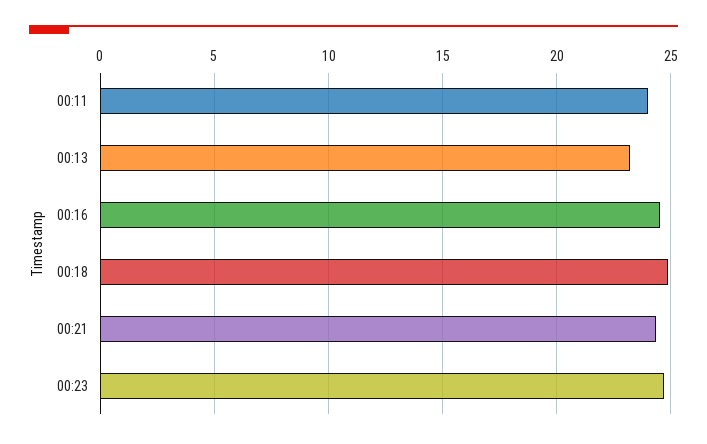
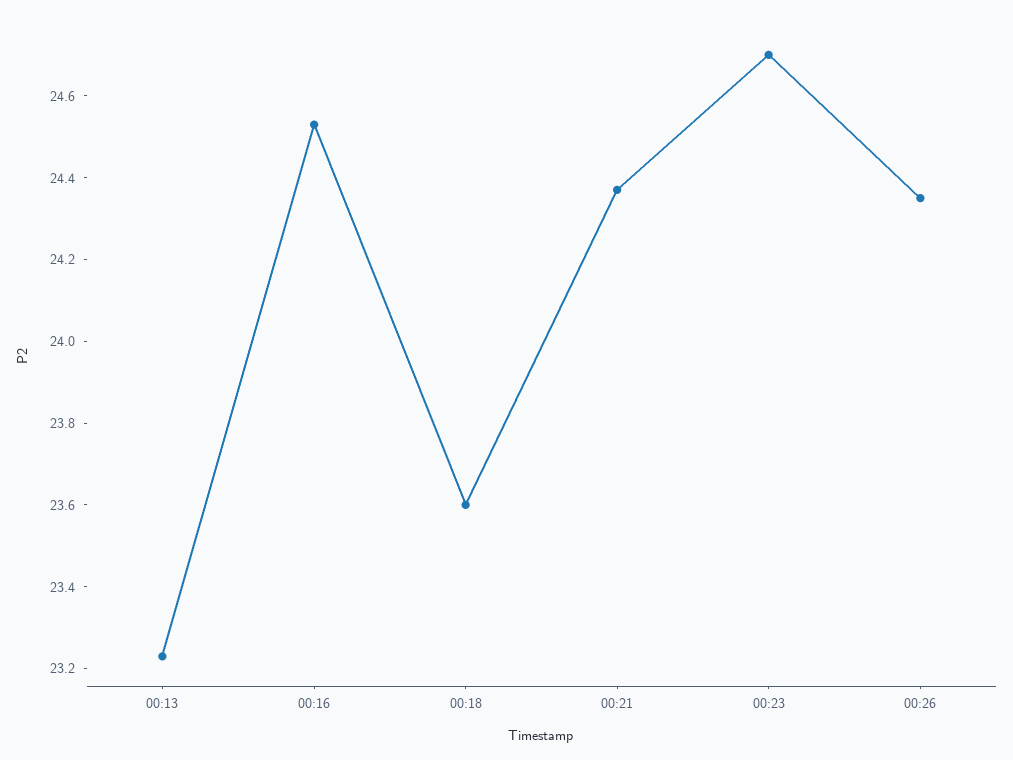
00:11: 24 -> none
00:18: 25 -> 23.6
00:26: none -> 24.35

